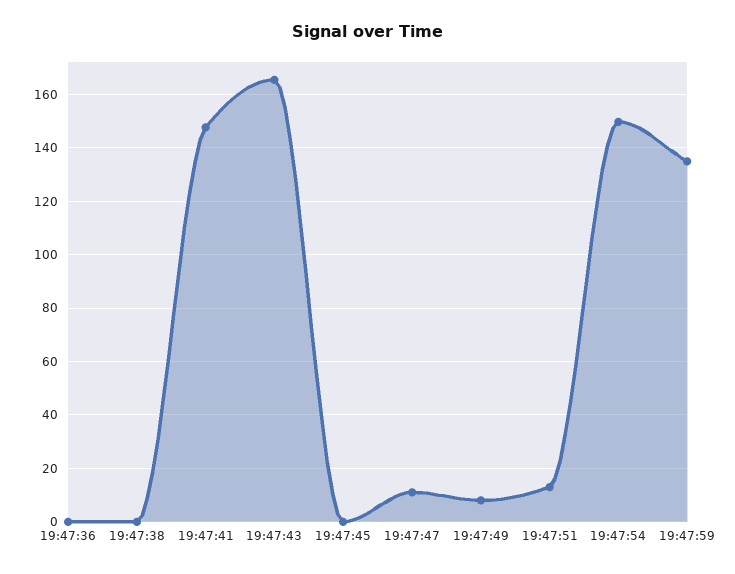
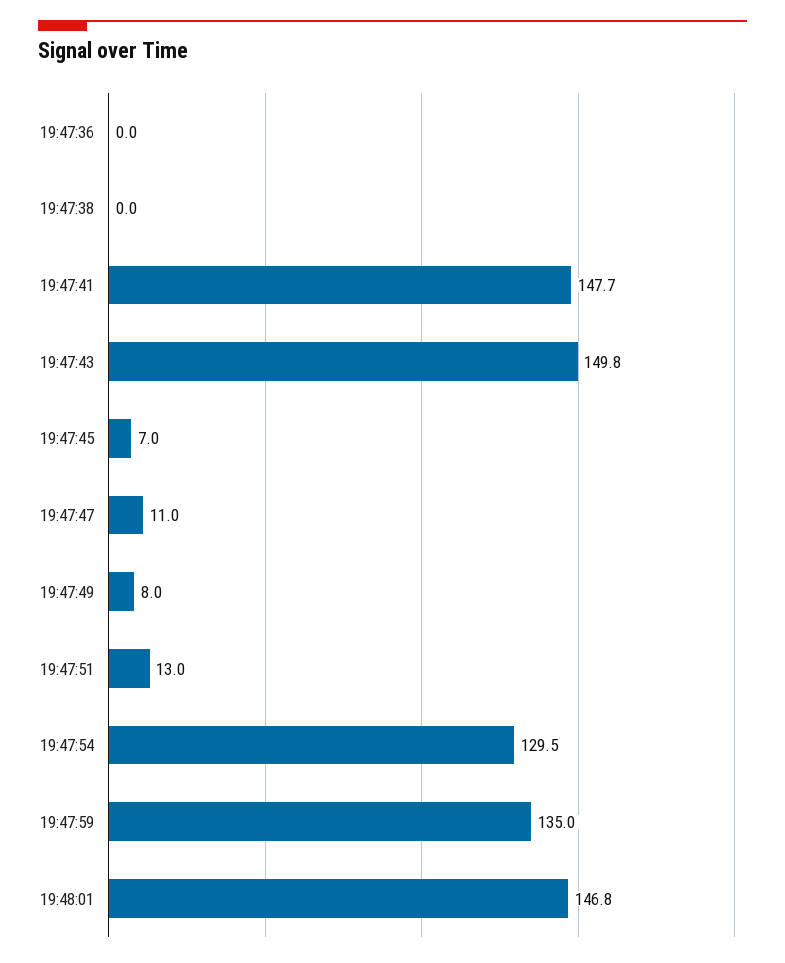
19:47:43: 165 -> 149.8
19:47:45: 0 -> 7
19:47:54: 150 -> 129.5
19:48:01: none -> 146.8

